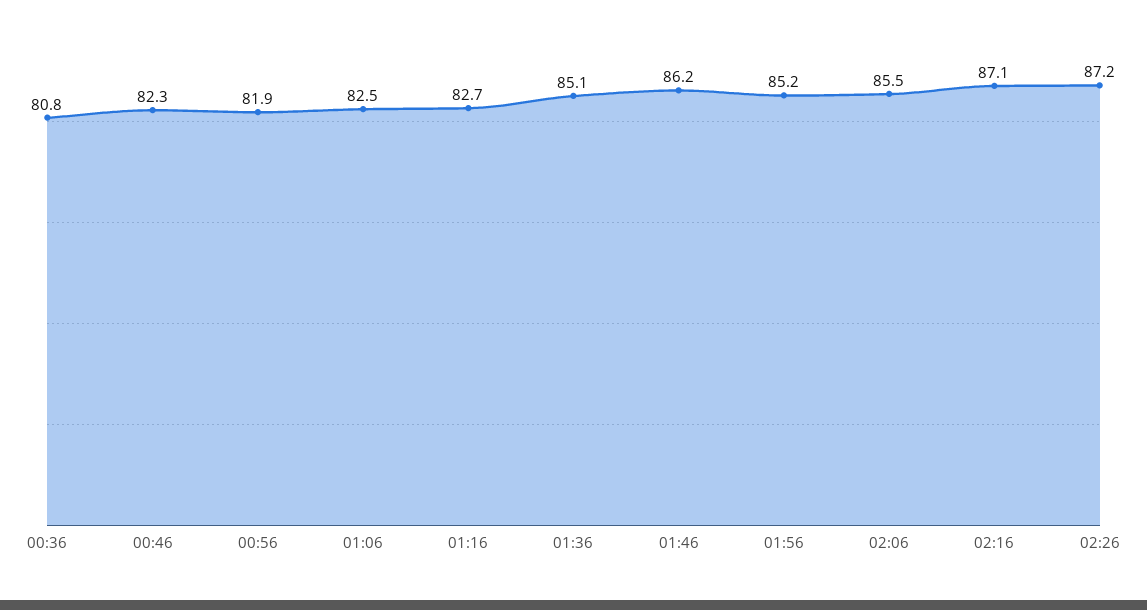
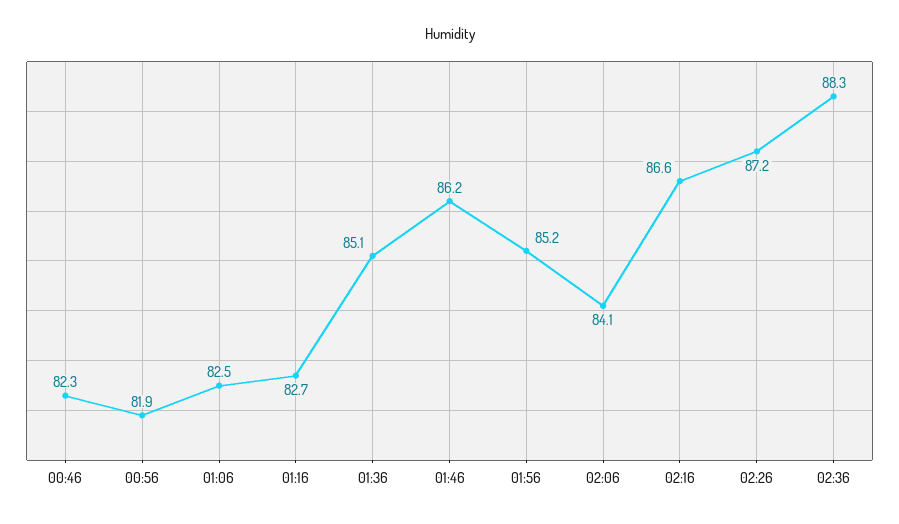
00:36: 80.8 -> none
02:06: 85.5 -> 84.1
02:16: 87.1 -> 86.6
02:36: none -> 88.3

